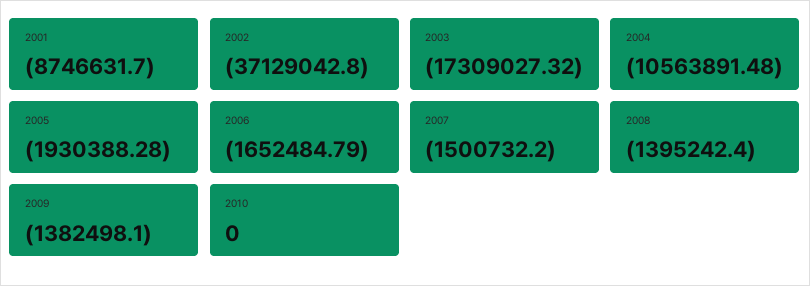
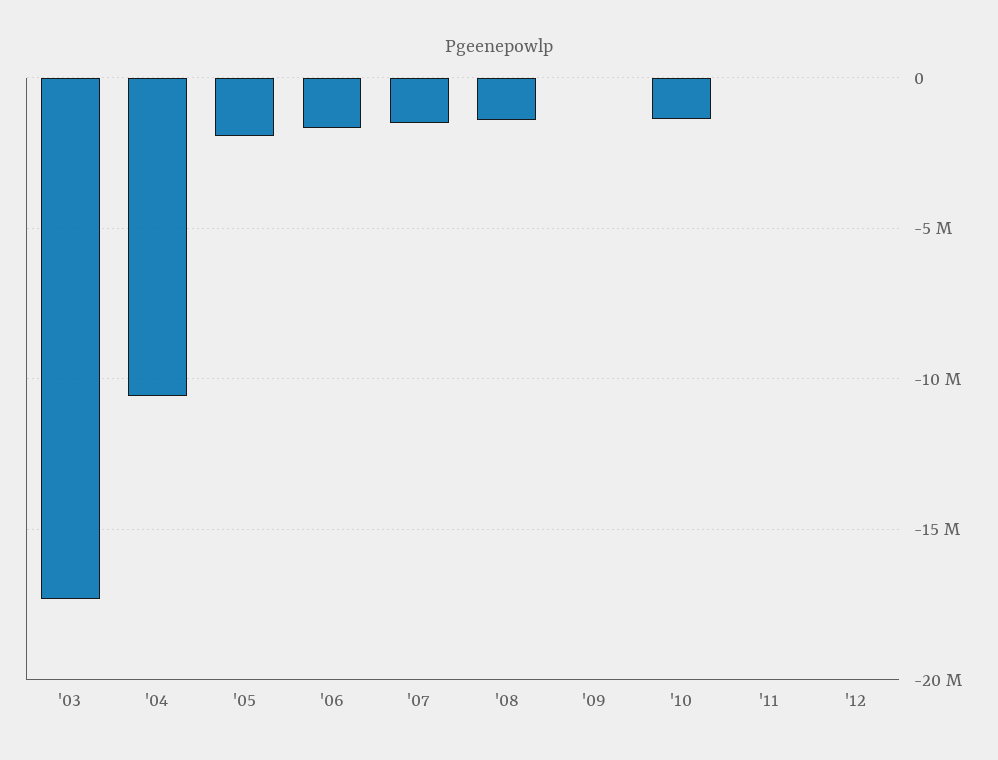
2001: -8746631.7 -> none
2002: -37129042.8 -> none
2009: -1382498.1 -> 0
2010: 0 -> -1500000
'11: none -> 0
'12: none -> 0

